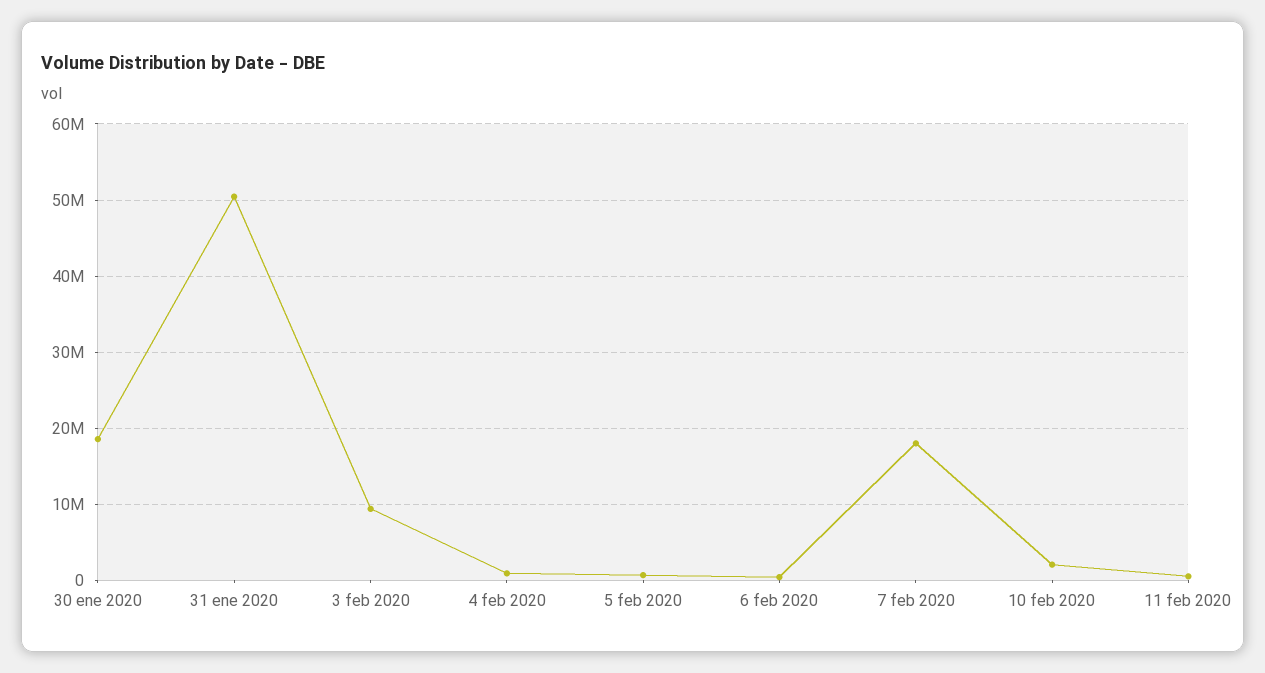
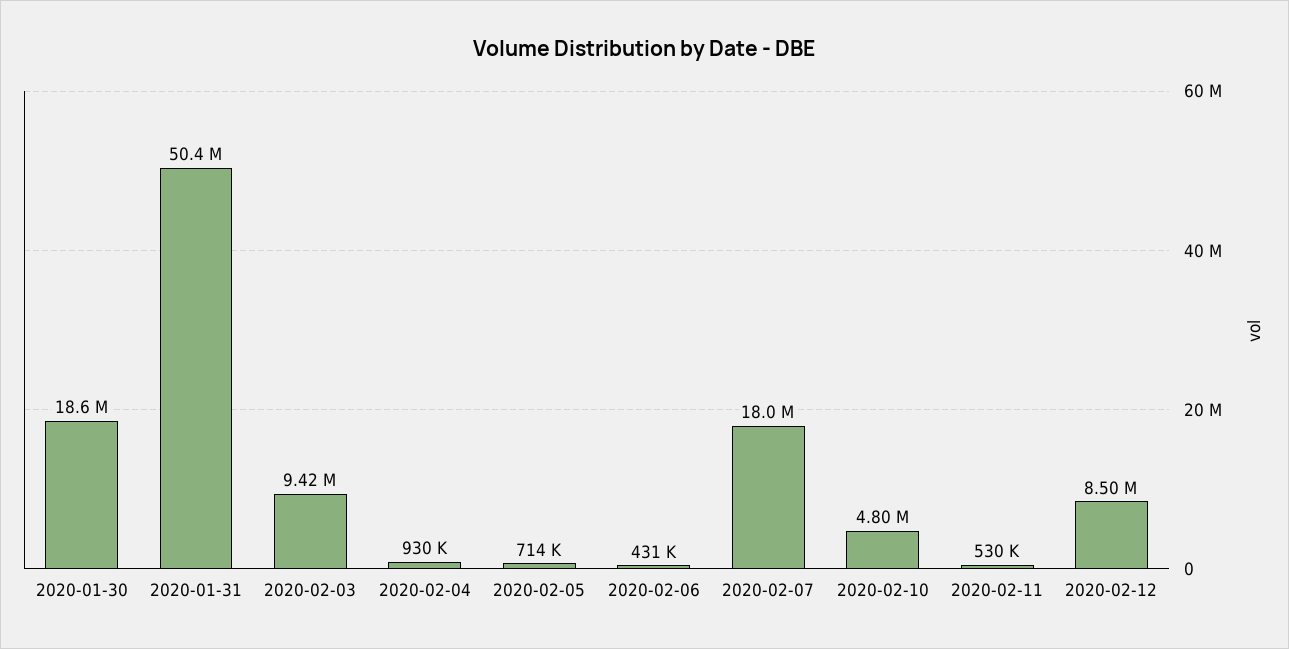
10 feb 2020: 2000000 -> 4800000
2020-02-12: none -> 8500000

